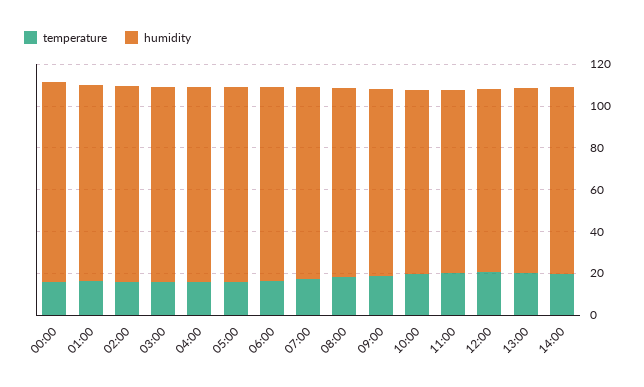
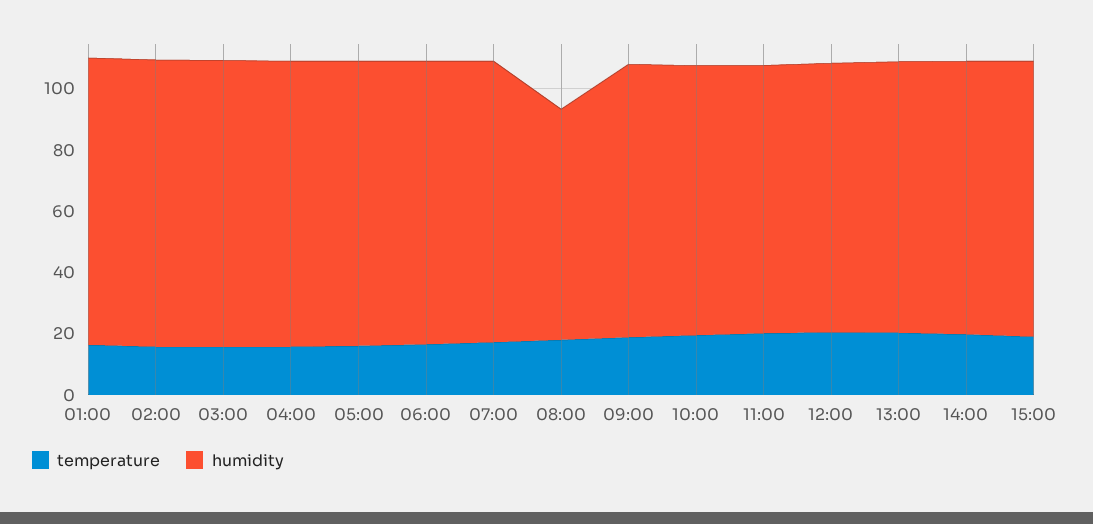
temperature, 00:00: 15 -> none
humidity, 00:00: 95 -> none
humidity, 08:00: 90 -> 75
temperature, 15:00: none -> 20
humidity, 15:00: none -> 90

